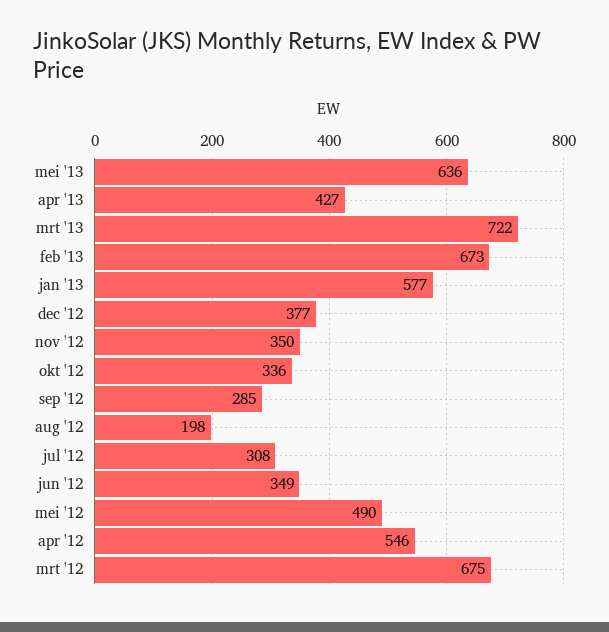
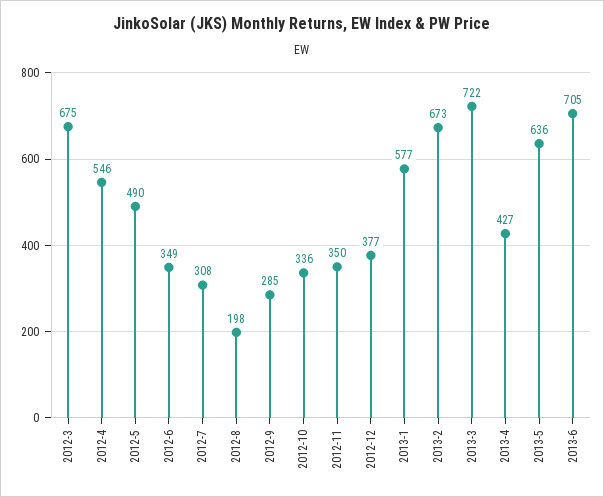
2013-6: none -> 705

